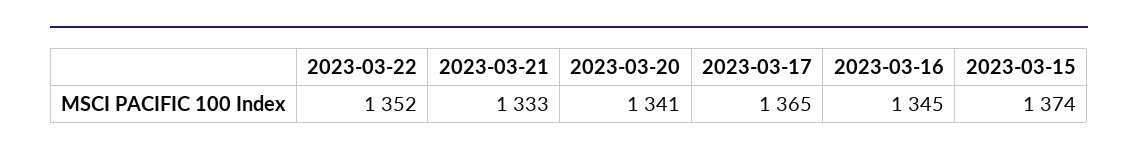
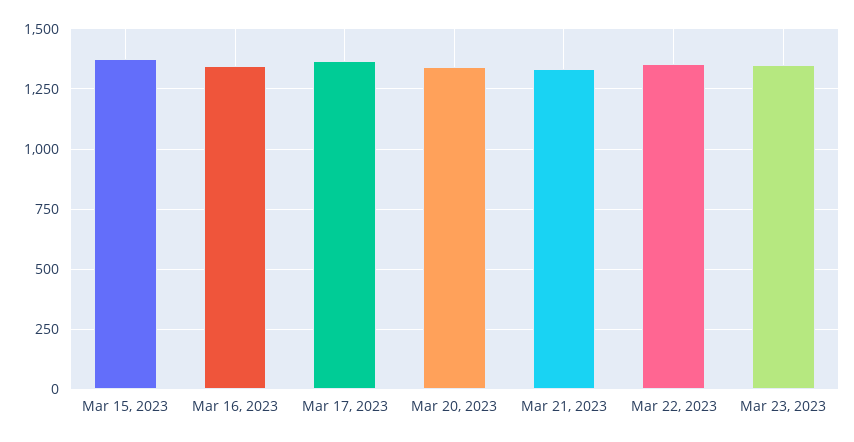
Mar 23, 2023: none -> 1350

